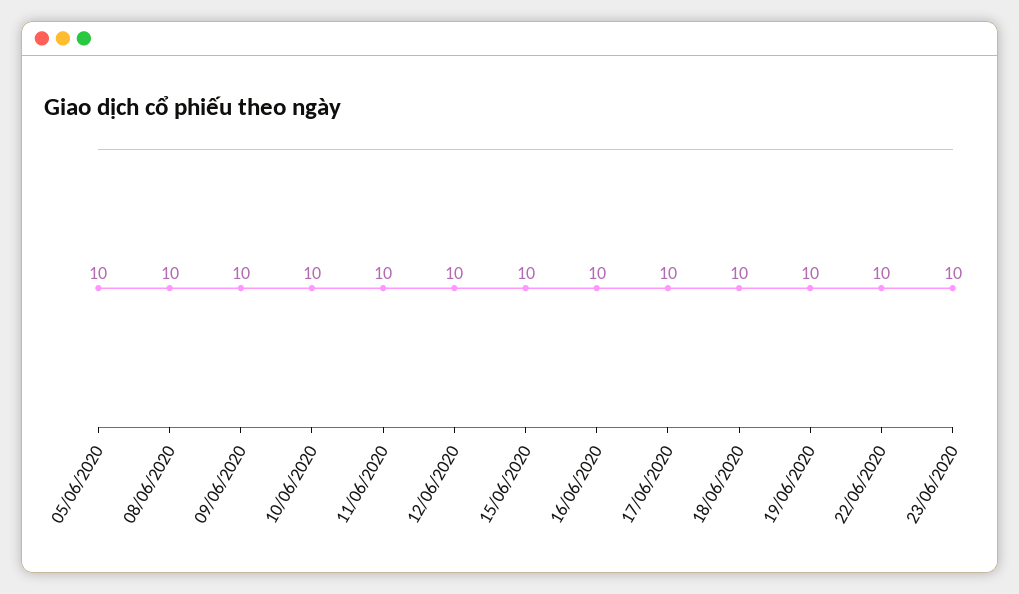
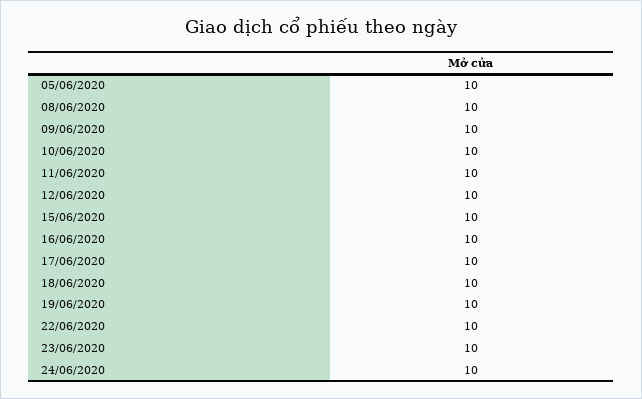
24/06/2020: none -> 10

